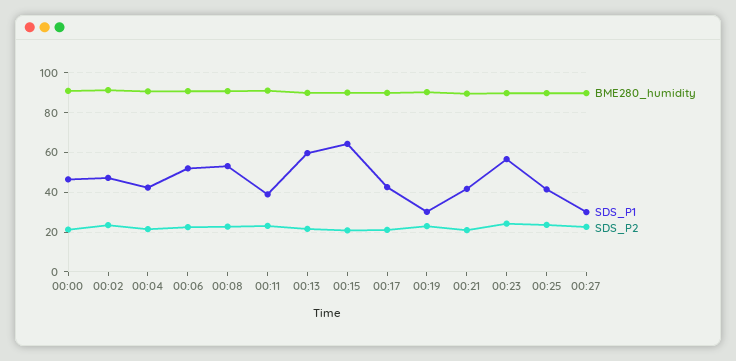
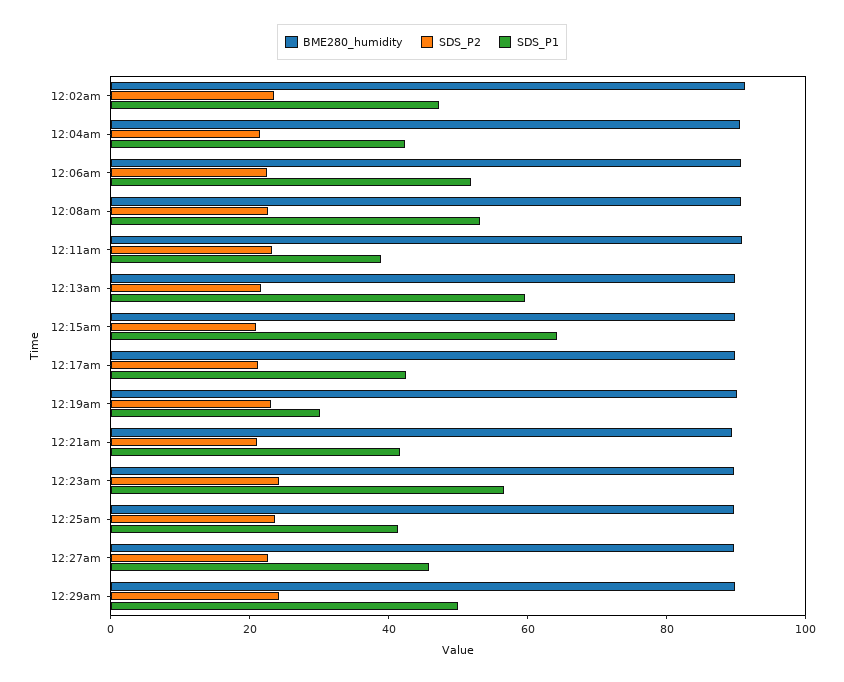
BME280_humidity, 00:00: 90 -> none
SDS_P1, 00:00: 45 -> none
SDS_P2, 00:00: 20 -> none
SDS_P1, 00:27: 30 -> 45
BME280_humidity, 12:29am: none -> 90
SDS_P2, 12:29am: none -> 25
SDS_P1, 12:29am: none -> 50

